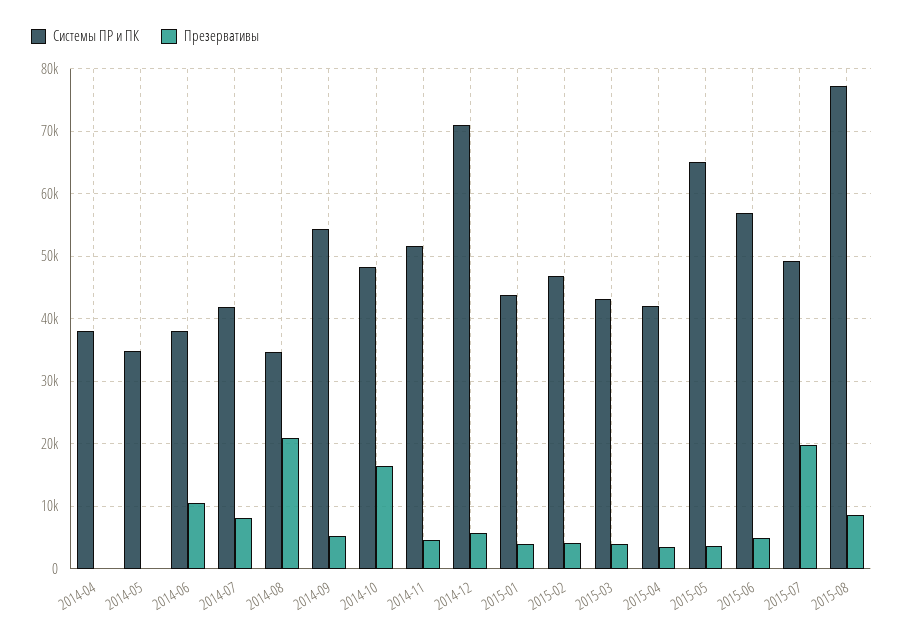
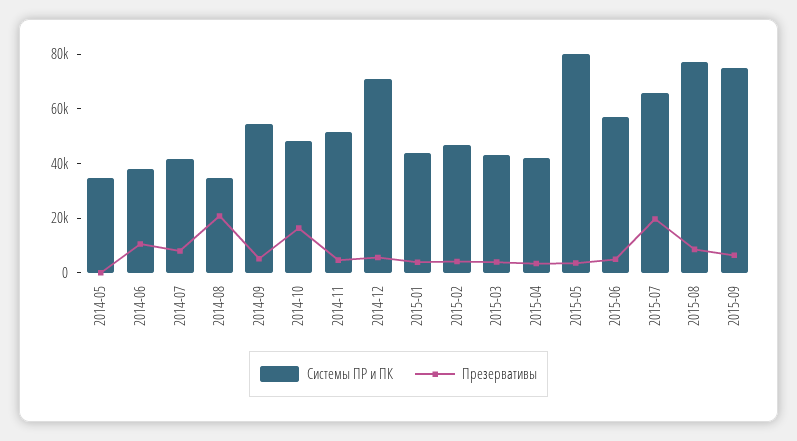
Системы ПР и ПК, 2014-04: 38000 -> none
Презервативы, 2014-04: 0 -> none
Системы ПР и ПК, 2015-05: 65000 -> 80000
Системы ПР и ПК, 2015-07: 49000 -> 65000
Системы ПР и ПК, 2015-09: none -> 75000
Презервативы, 2015-09: none -> 5000

